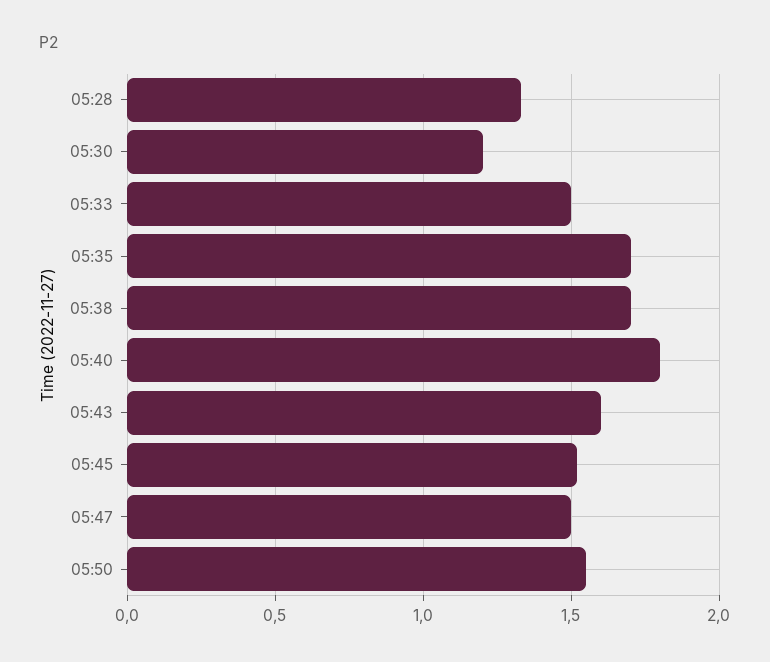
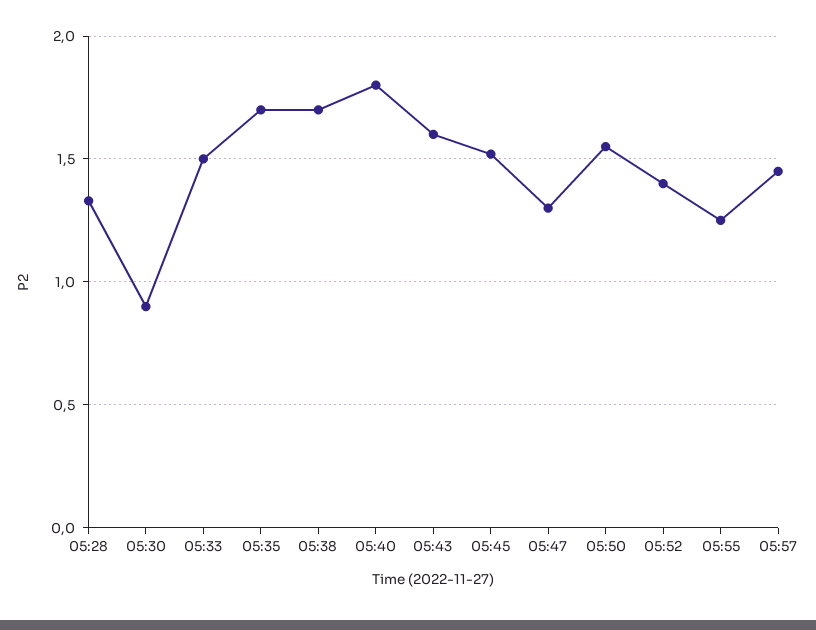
05:30: 1.2 -> 0.9
05:47: 1.5 -> 1.3
05:52: none -> 1.4
05:55: none -> 1.25
05:57: none -> 1.45

